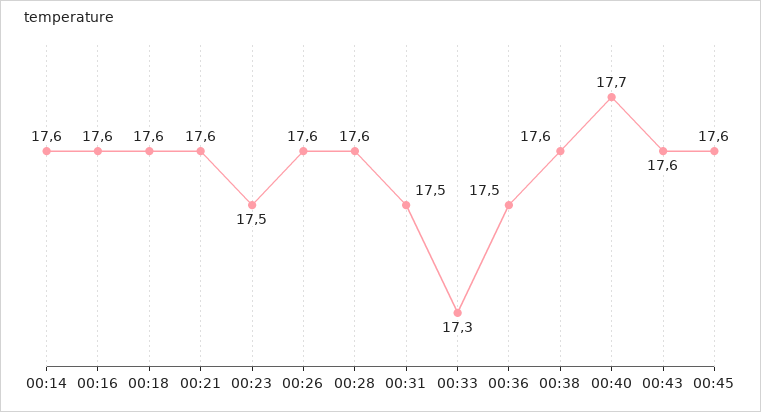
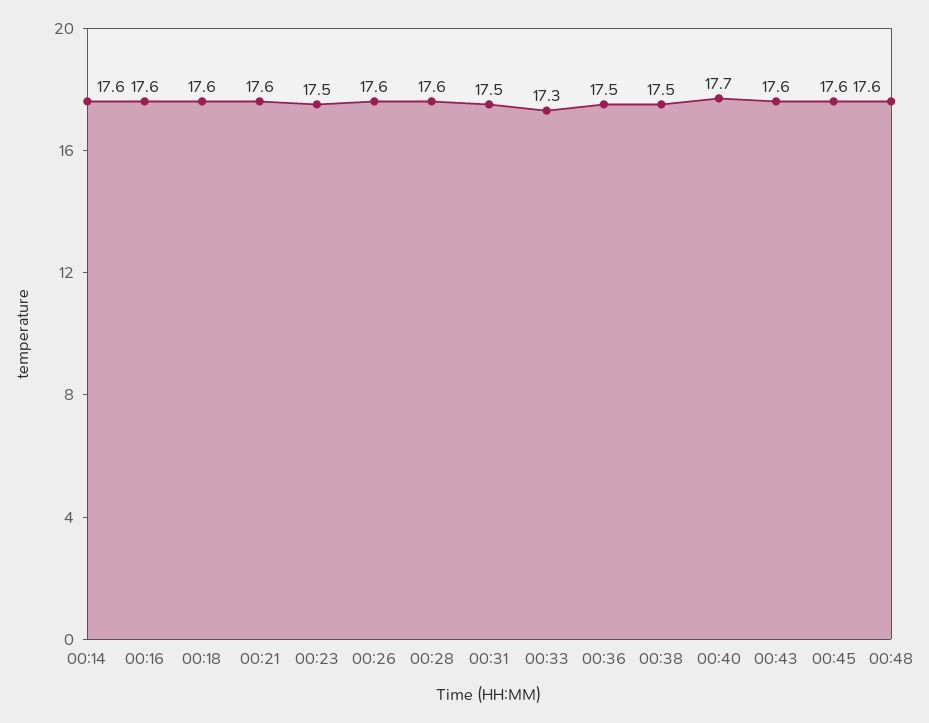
00:38: 17.6 -> 17.5
00:48: none -> 17.6

